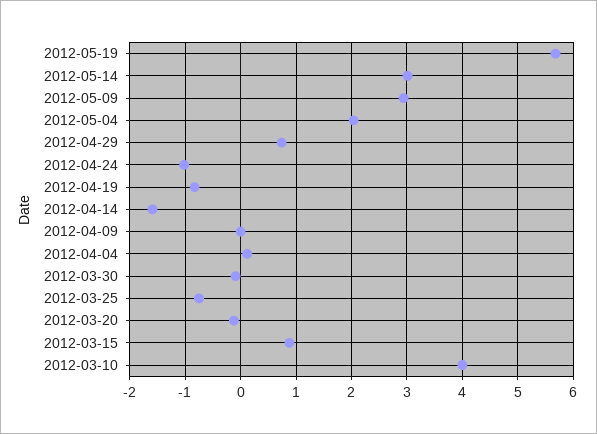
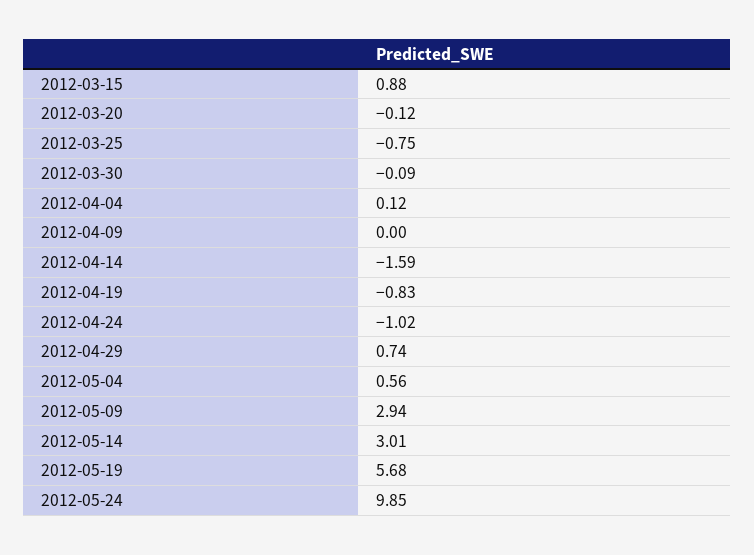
2012-05-04: 2 -> 0.56
2012-03-10: 4 -> none
2012-05-24: none -> 9.85

